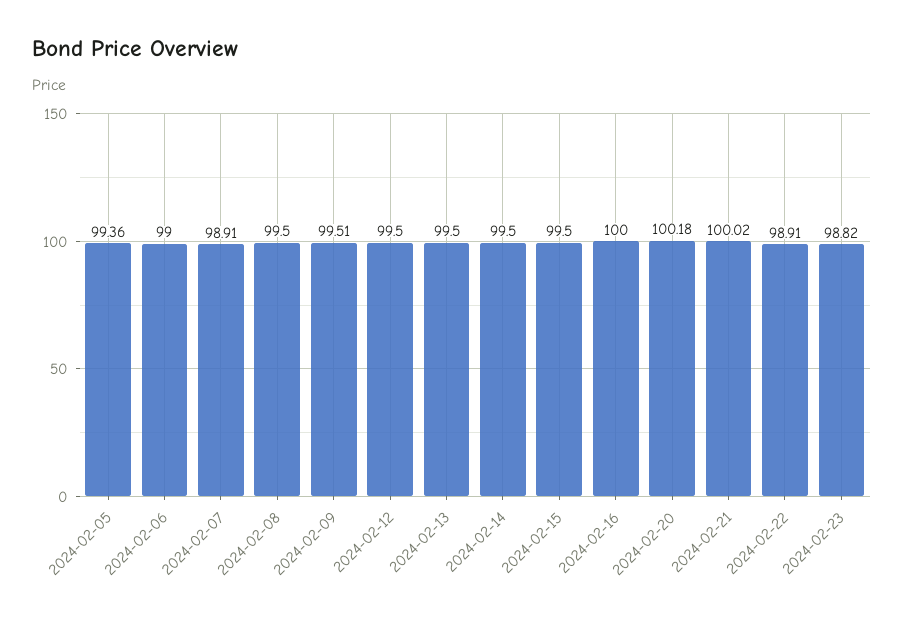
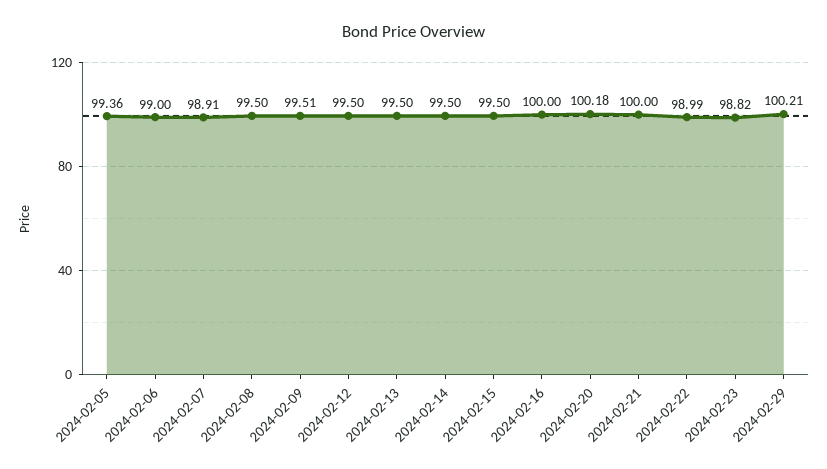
2024-02-21: 100.02 -> 100
2024-02-22: 98.91 -> 98.99
2024-02-29: none -> 100.21

